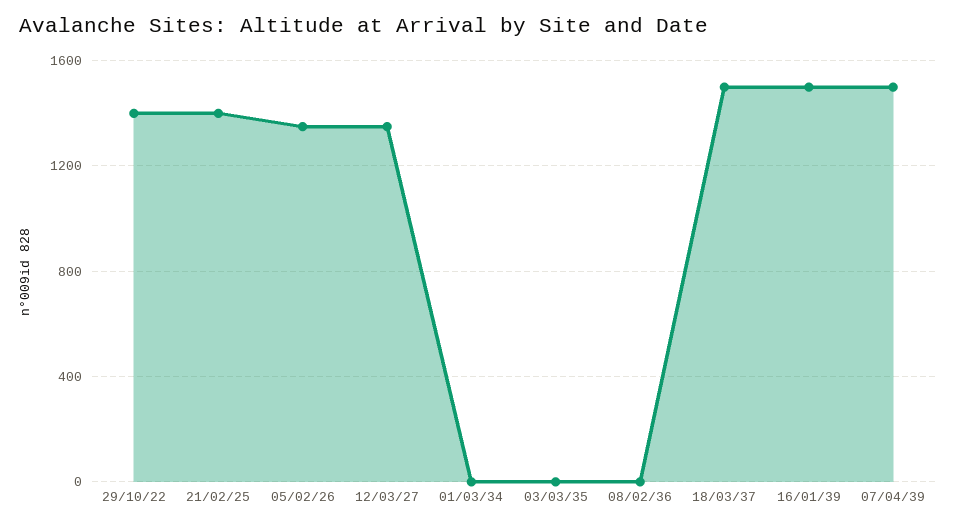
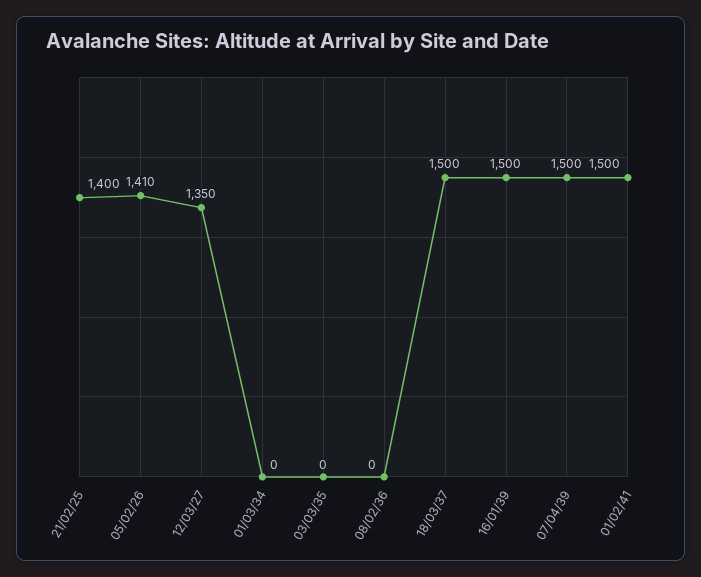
29/10/22: 1400 -> none
05/02/26: 1350 -> 1410
01/02/41: none -> 1500

